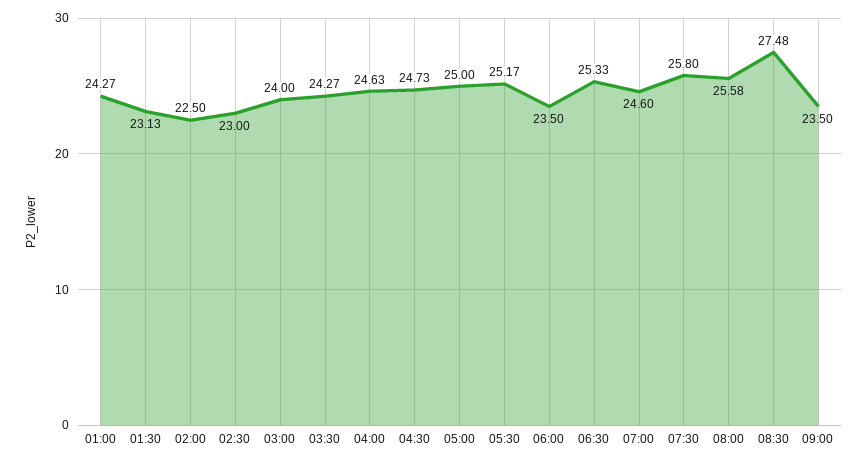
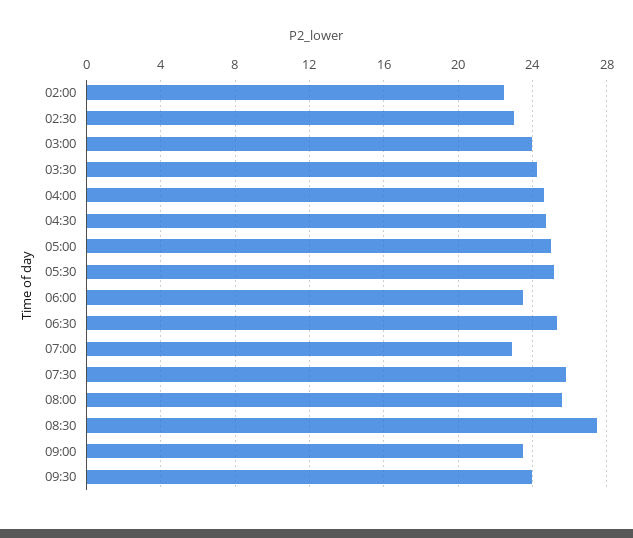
01:00: 24.27 -> none
01:30: 23.13 -> none
07:00: 24.6 -> 23
09:30: none -> 24

